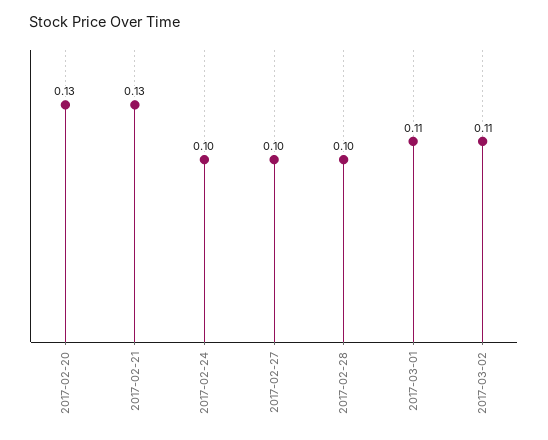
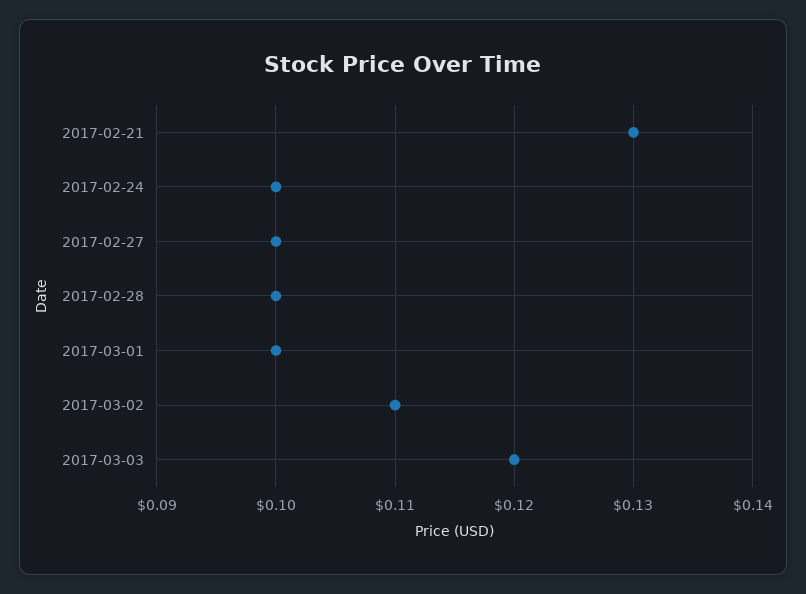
2017-02-20: 0.13 -> none
2017-03-01: 0.11 -> 0.1
2017-03-03: none -> 0.12

